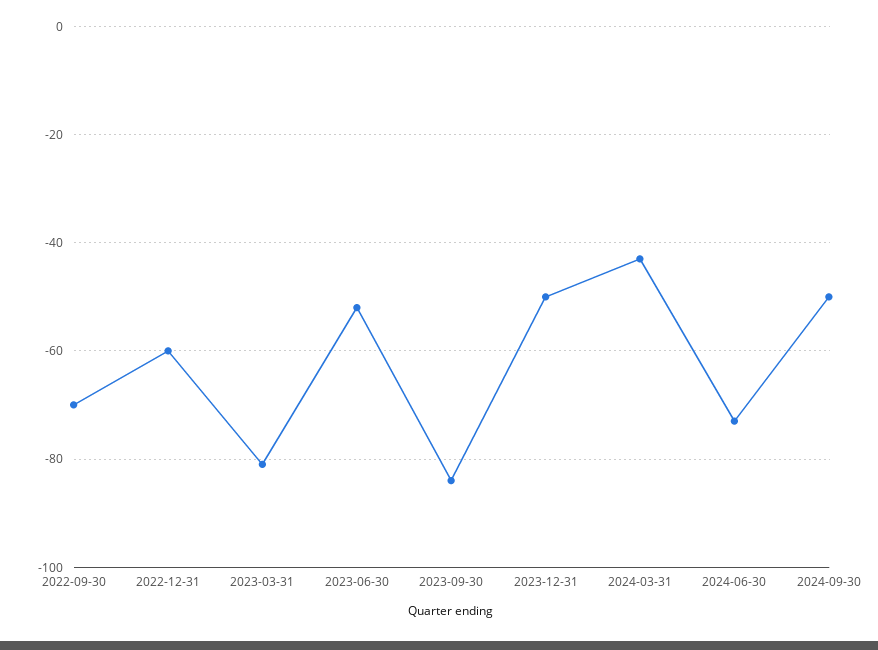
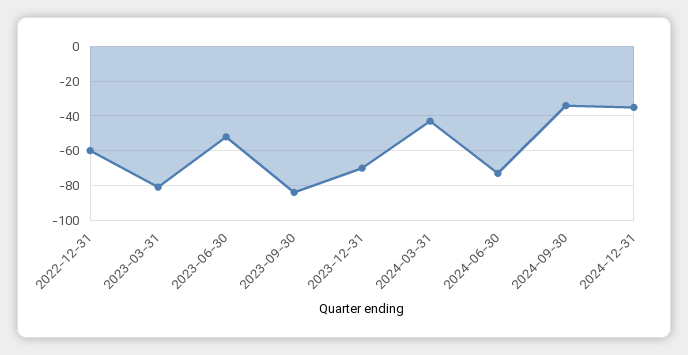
2022-09-30: -70 -> none
2023-12-31: -50 -> -70
2024-09-30: -50 -> -35
2024-12-31: none -> -35

